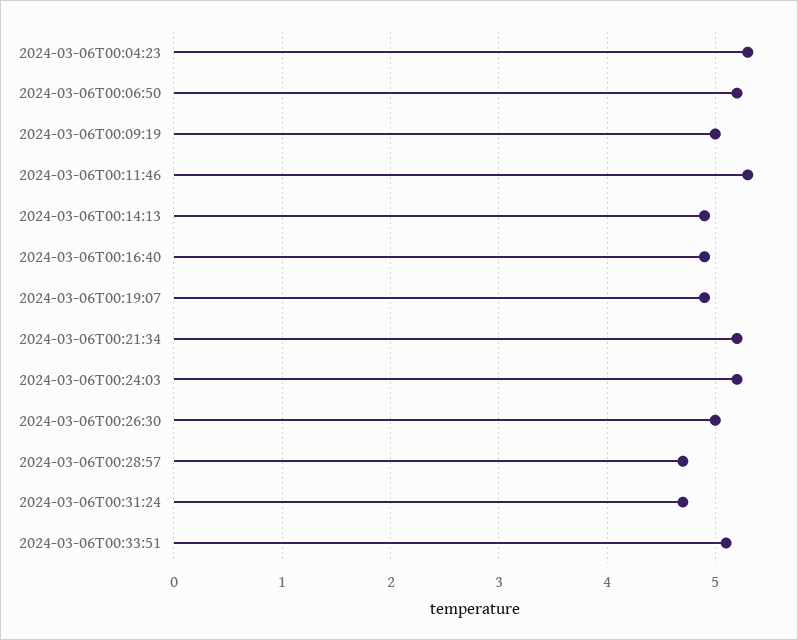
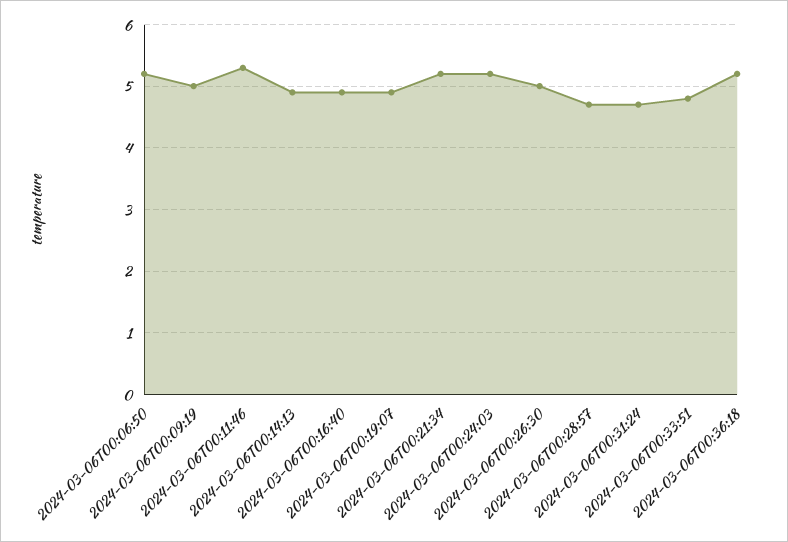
2024-03-06T00:04:23: 5.3 -> none
2024-03-06T00:33:51: 5.1 -> 4.8
2024-03-06T00:36:18: none -> 5.2

